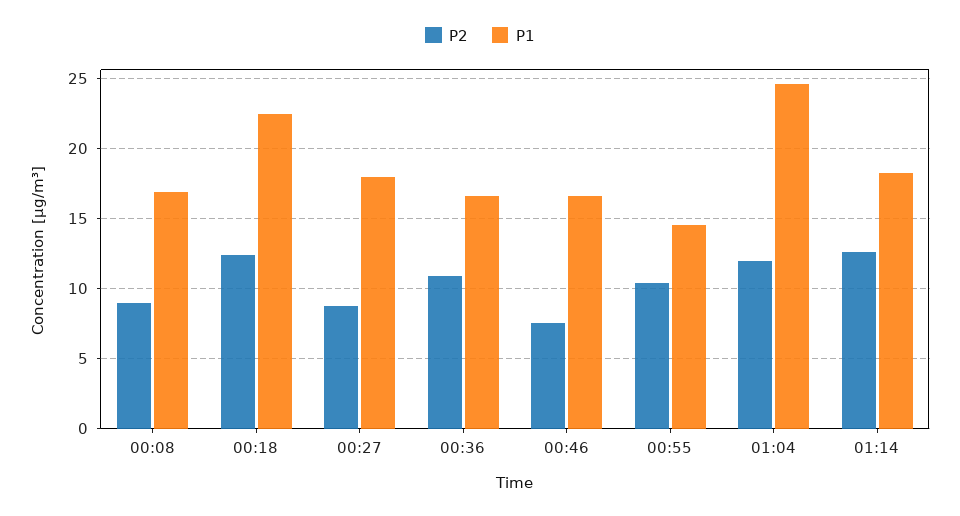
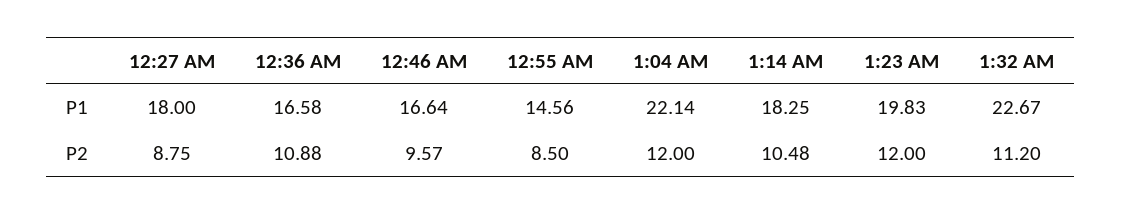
P2, 00:08: 9 -> none
P1, 00:08: 17 -> none
P2, 00:18: 12.5 -> none
P1, 00:18: 22.5 -> none
P2, 00:46: 7.5 -> 9.57
P2, 00:55: 10.5 -> 8.5
P1, 01:04: 24.5 -> 22.14
P2, 01:14: 12.5 -> 10.48
P1, 1:23 AM: none -> 19.83
P1, 1:32 AM: none -> 22.67
P2, 1:23 AM: none -> 12
P2, 1:32 AM: none -> 11.2

